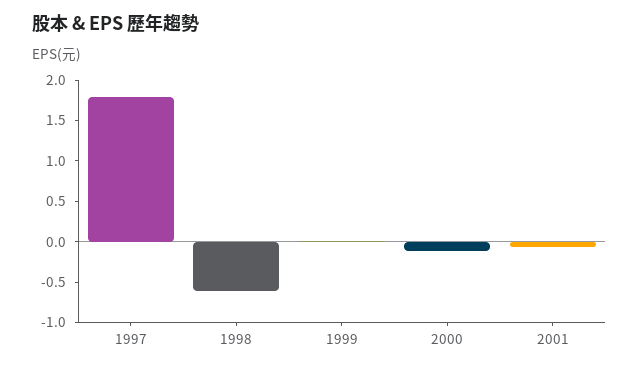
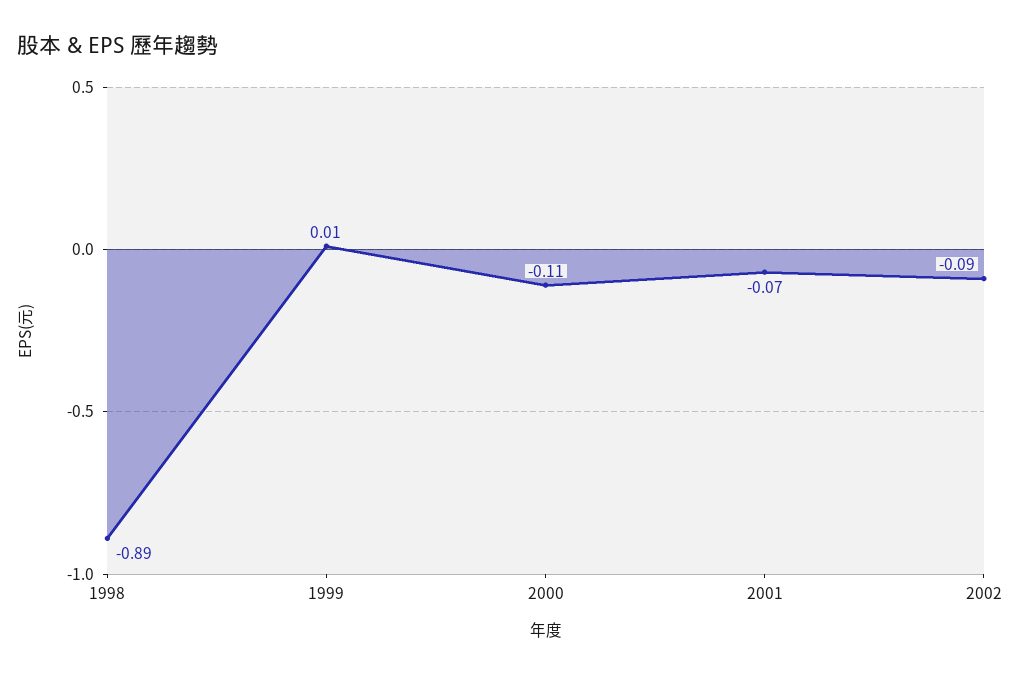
1997: 1.8 -> none
1998: -0.6 -> -0.89
2002: none -> -0.09

